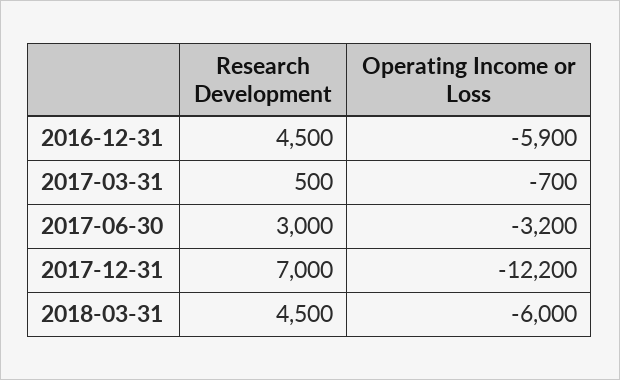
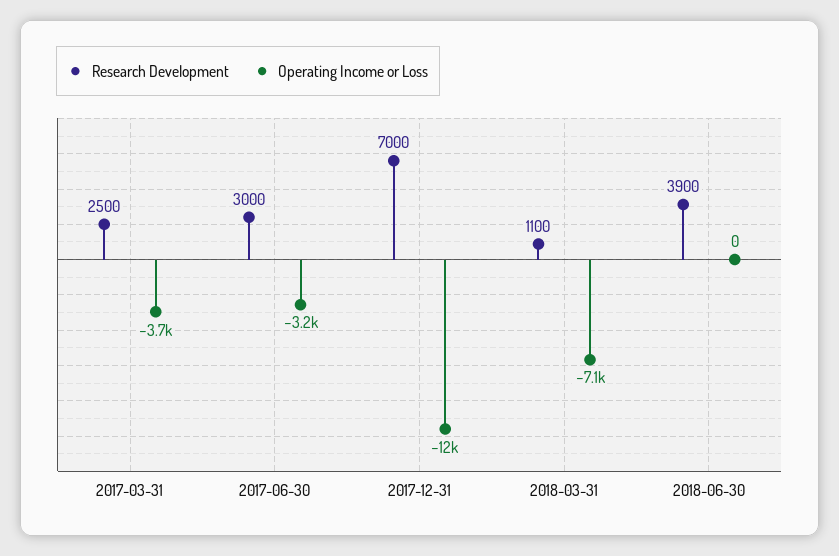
Research Development, 2016-12-31: 4500 -> none
Operating Income or Loss, 2016-12-31: -5900 -> none
Research Development, 2017-03-31: 500 -> 2500
Operating Income or Loss, 2017-03-31: -700 -> -3700
Research Development, 2018-03-31: 4500 -> 1100
Operating Income or Loss, 2018-03-31: -6000 -> -7100
Research Development, 2018-06-30: none -> 3900
Operating Income or Loss, 2018-06-30: none -> 0

